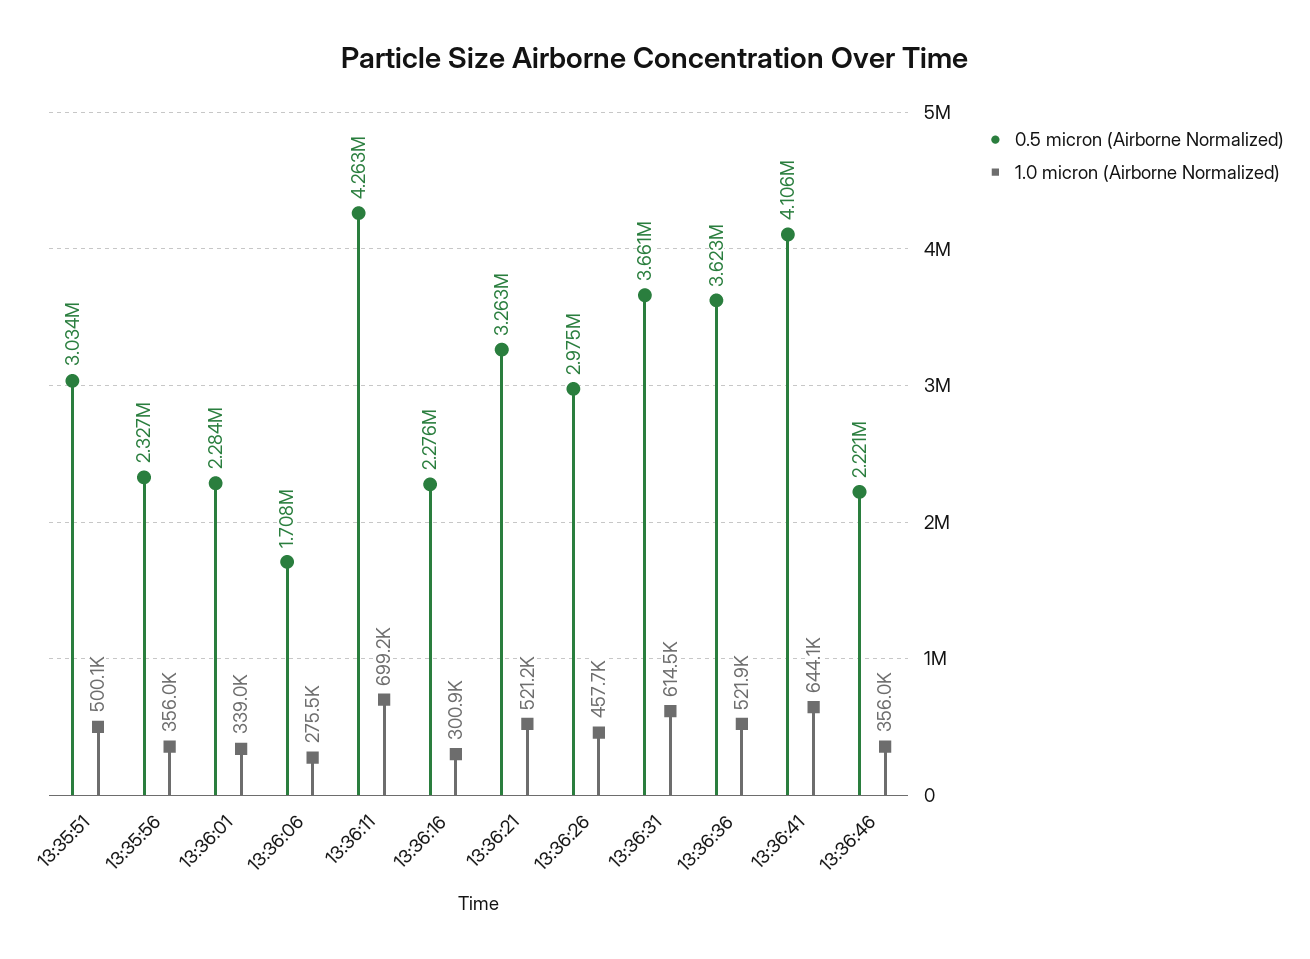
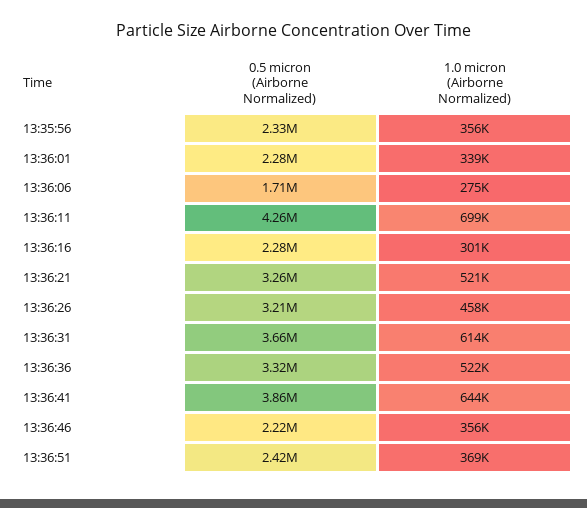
0.5 micron (Airborne Normalized), 13:35:51: 3034000 -> none
1.0 micron (Airborne Normalized), 13:35:51: 500100 -> none
0.5 micron (Airborne Normalized), 13:36:26: 2975000 -> 3210000
0.5 micron (Airborne Normalized), 13:36:36: 3623000 -> 3320000
0.5 micron (Airborne Normalized), 13:36:41: 4106000 -> 3860000
0.5 micron (Airborne Normalized), 13:36:51: none -> 2420000
1.0 micron (Airborne Normalized), 13:36:51: none -> 369000

